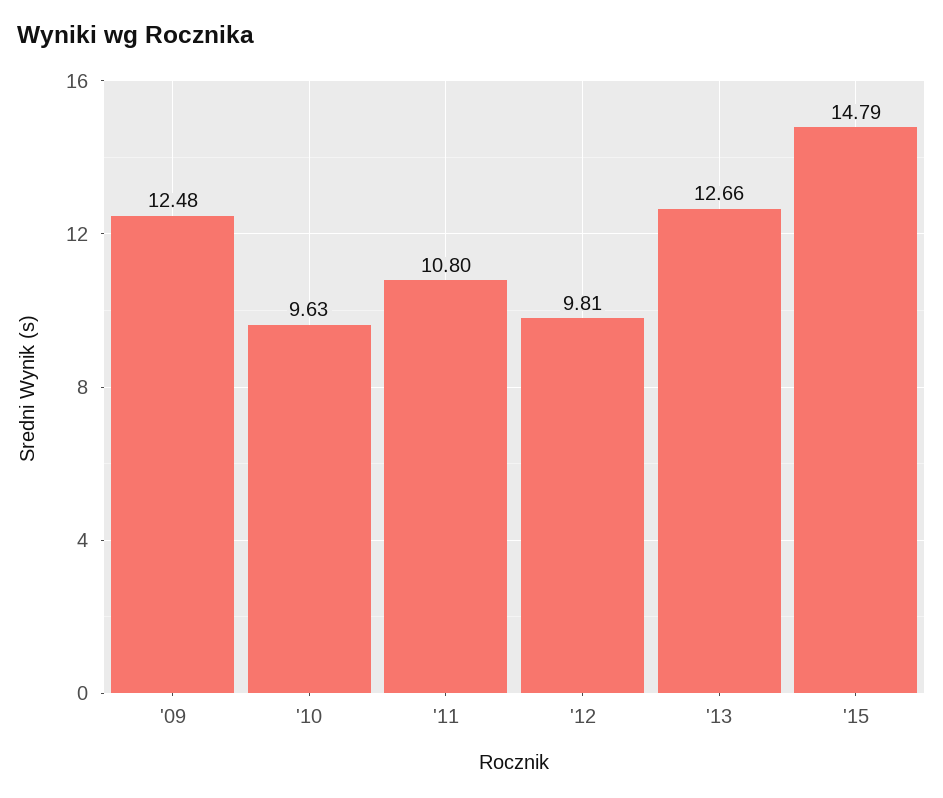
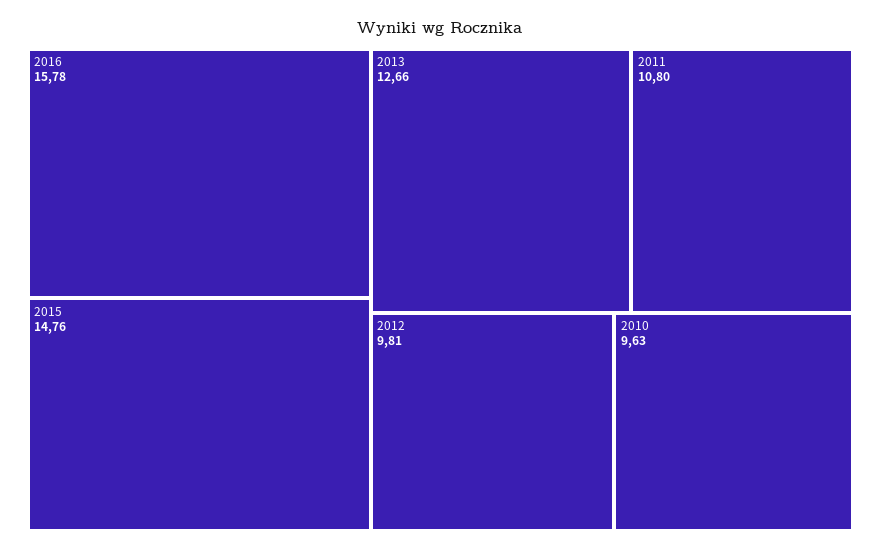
'09: 12.48 -> none
'15: 14.79 -> 14.76
2016: none -> 15.78

